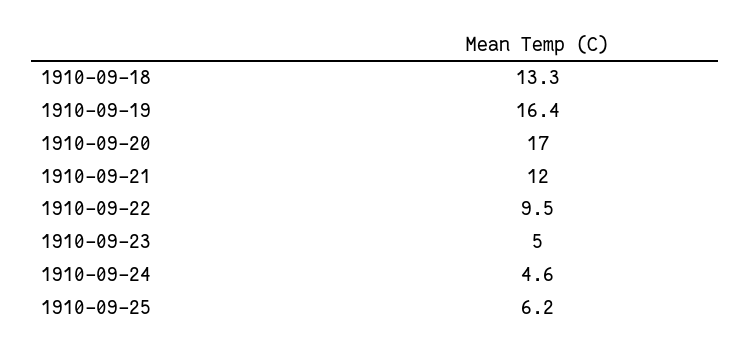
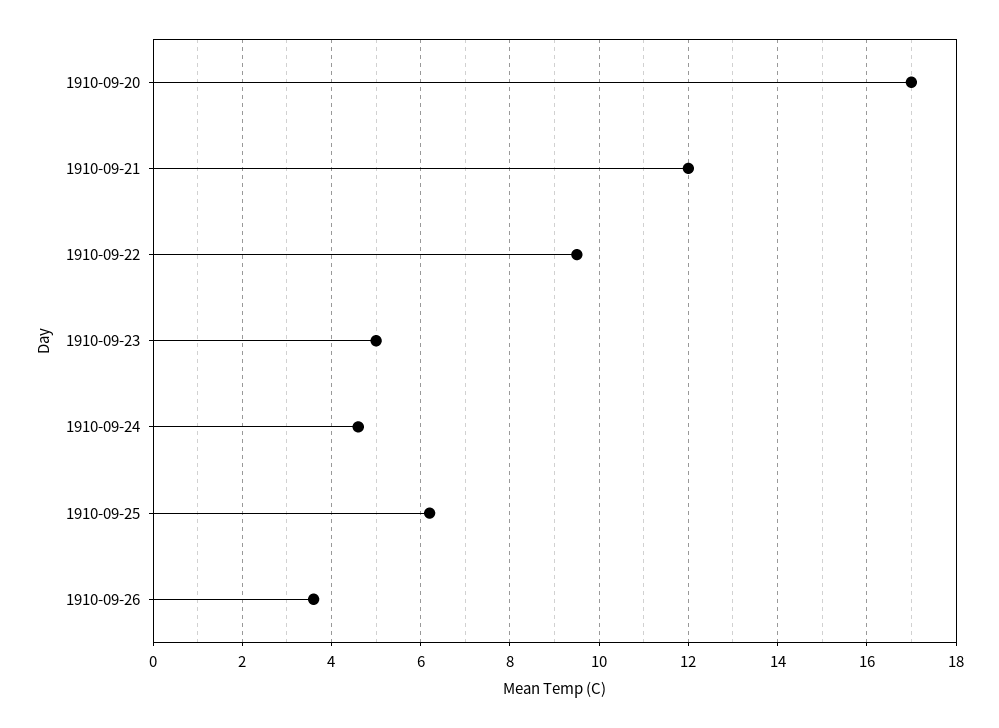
1910-09-18: 13.3 -> none
1910-09-19: 16.4 -> none
1910-09-26: none -> 3.5

